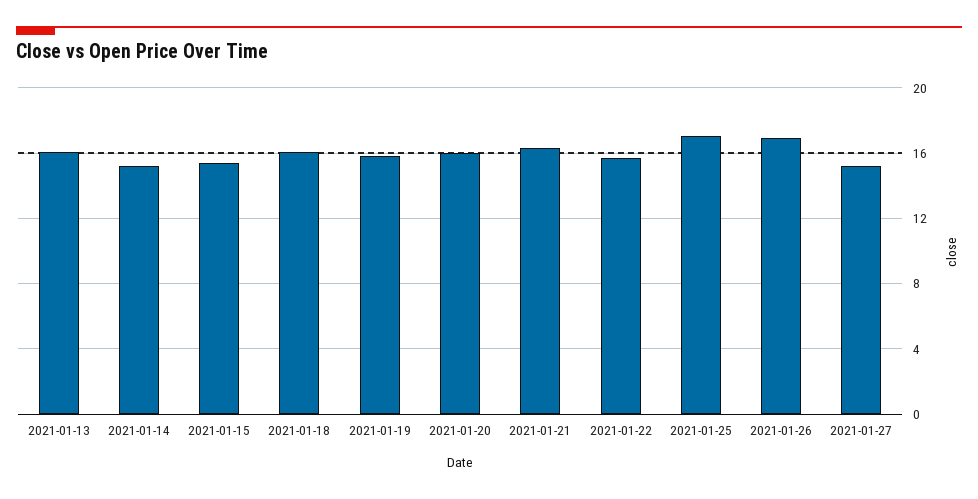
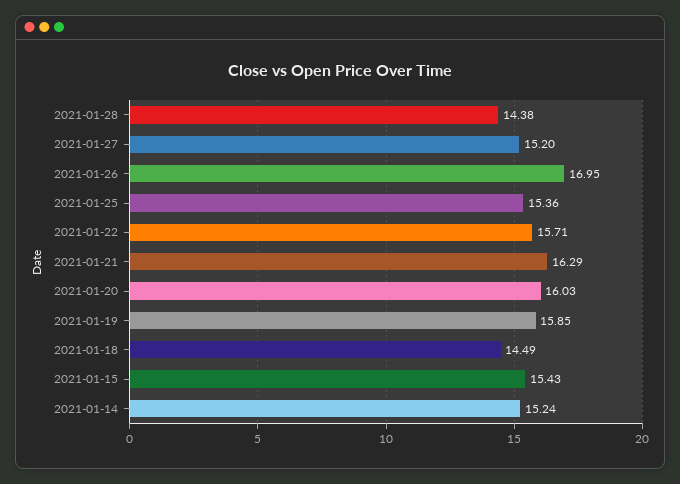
2021-01-13: 16 -> none
2021-01-18: 16 -> 14.49
2021-01-25: 17 -> 15.36
2021-01-28: none -> 14.38

